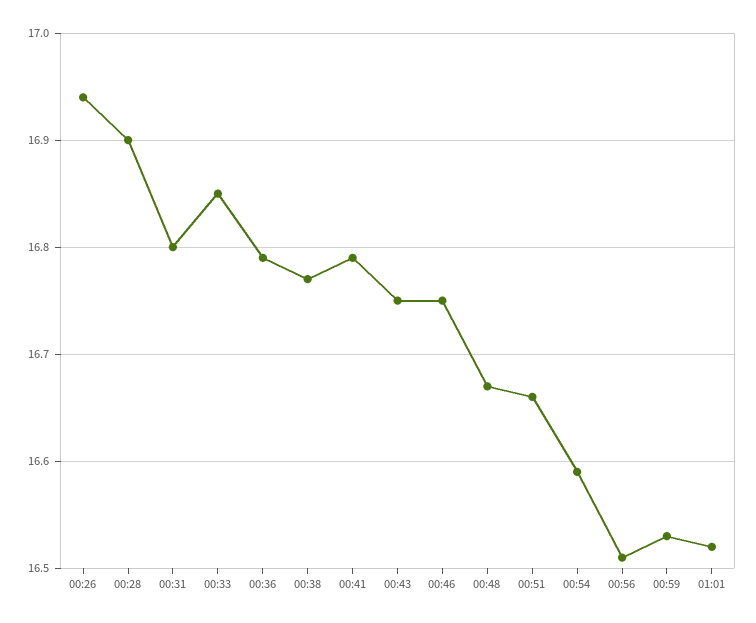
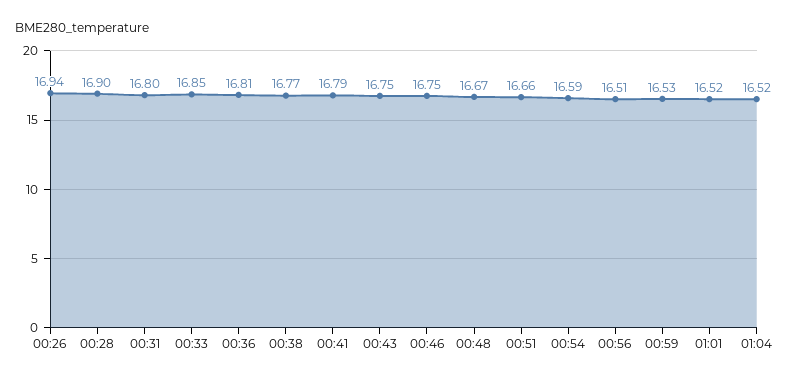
00:36: 16.79 -> 16.81
01:04: none -> 16.52

